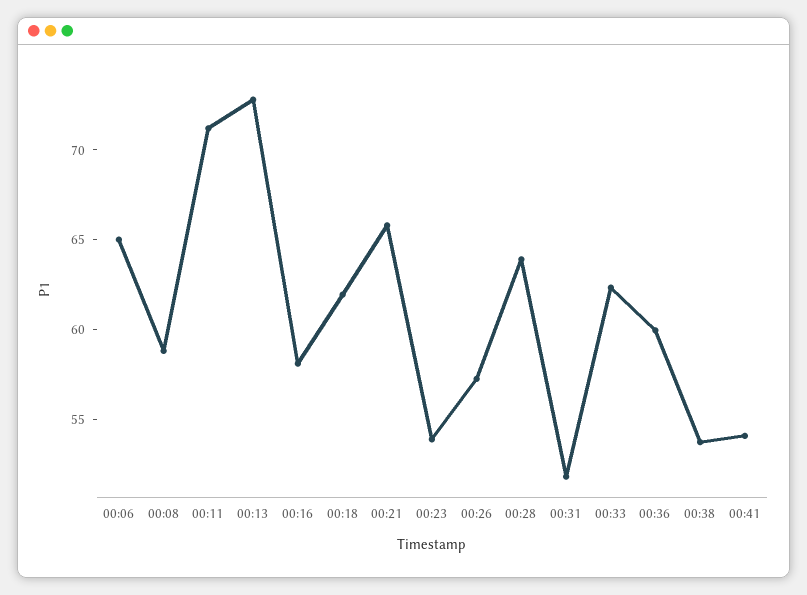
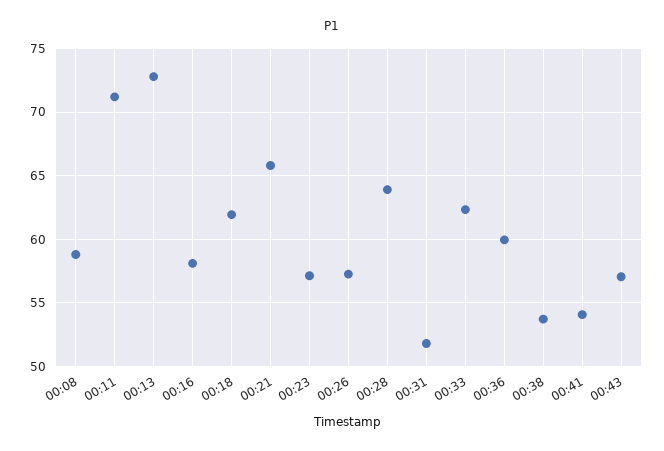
00:06: 65 -> none
00:23: 54 -> 57
00:43: none -> 57

